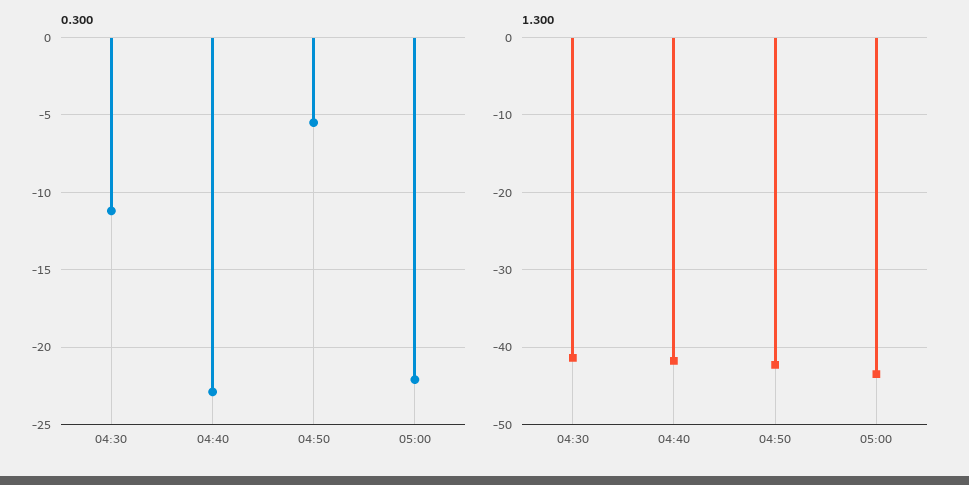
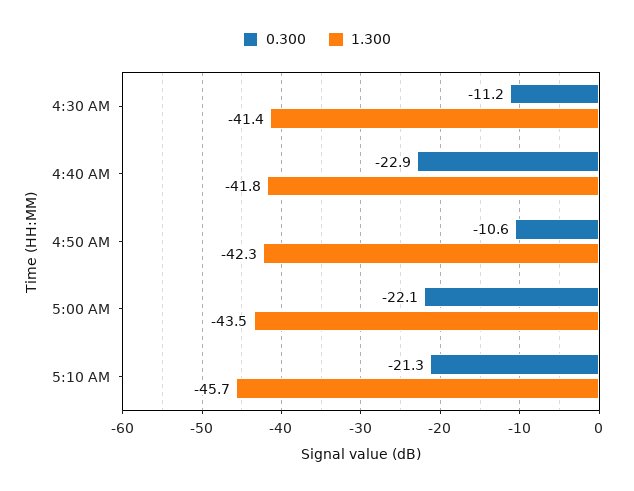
0.300, 04:50: -5.5 -> -10.6
0.300, 5:10 AM: none -> -21.3
1.300, 5:10 AM: none -> -45.7

